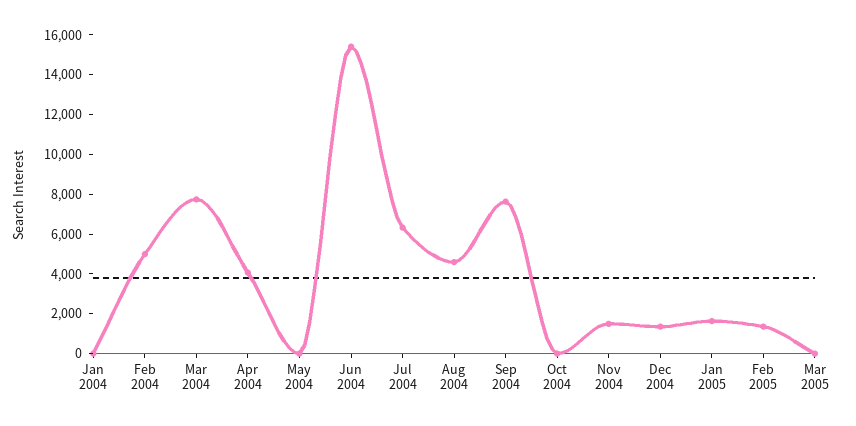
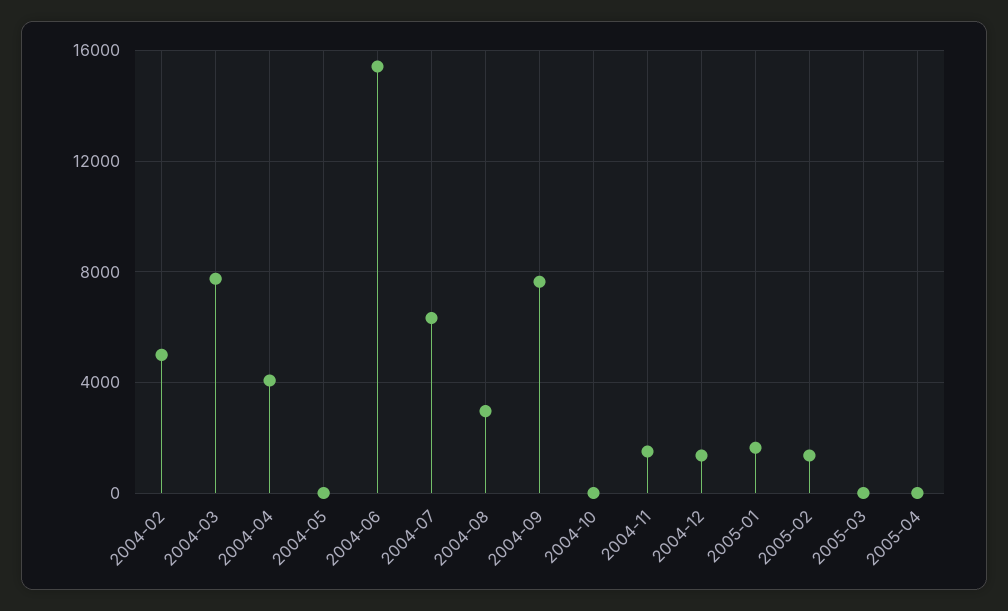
Jan 2004: 0 -> none
Aug 2004: 4500 -> 3000
2005-04: none -> 0

